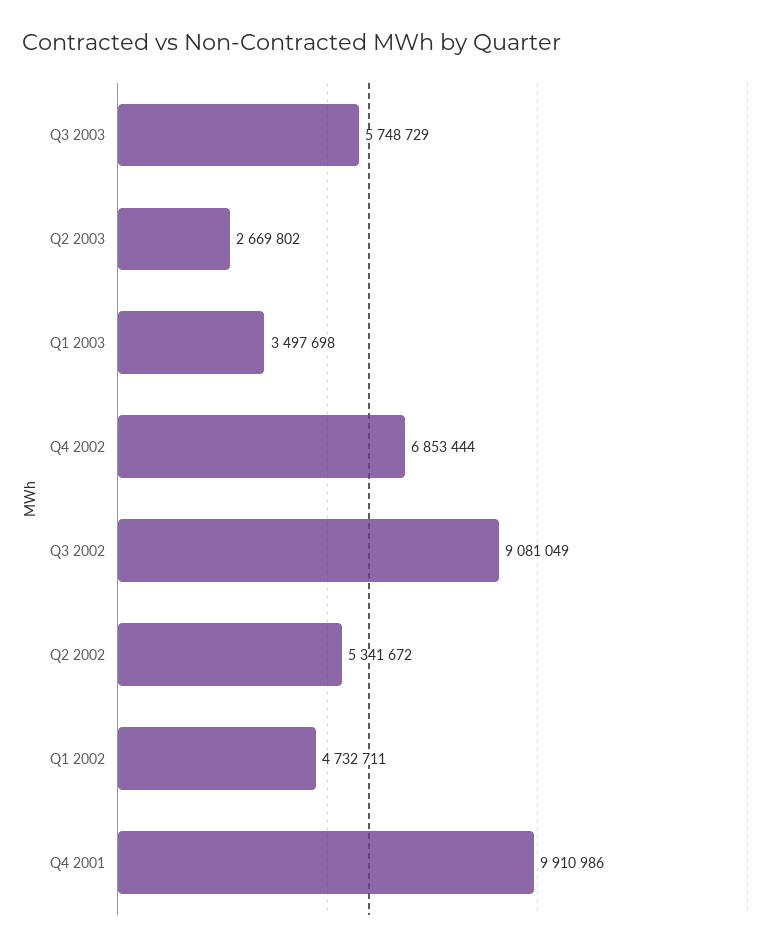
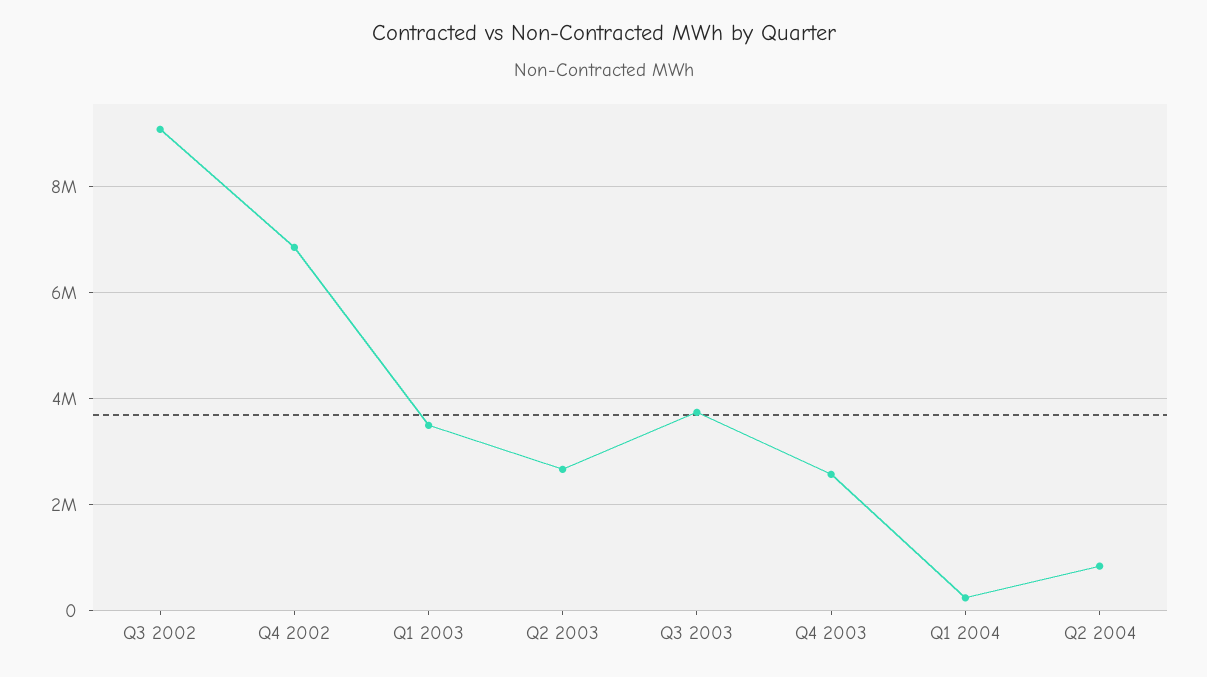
Q3 2003: 5748729 -> 3800000
Q2 2002: 5341672 -> none
Q1 2002: 4732711 -> none
Q4 2001: 9910986 -> none
Q4 2003: none -> 2600000
Q1 2004: none -> 200000
Q2 2004: none -> 800000

